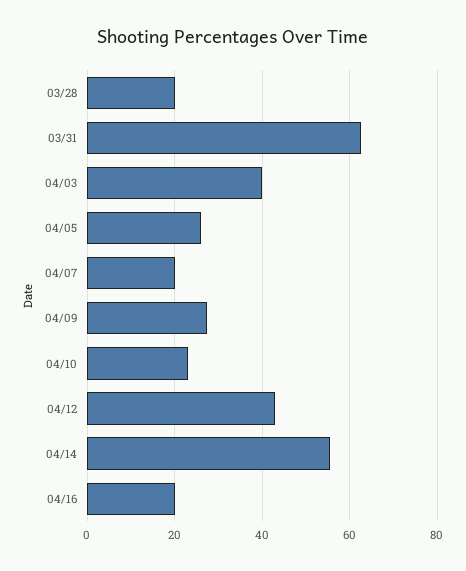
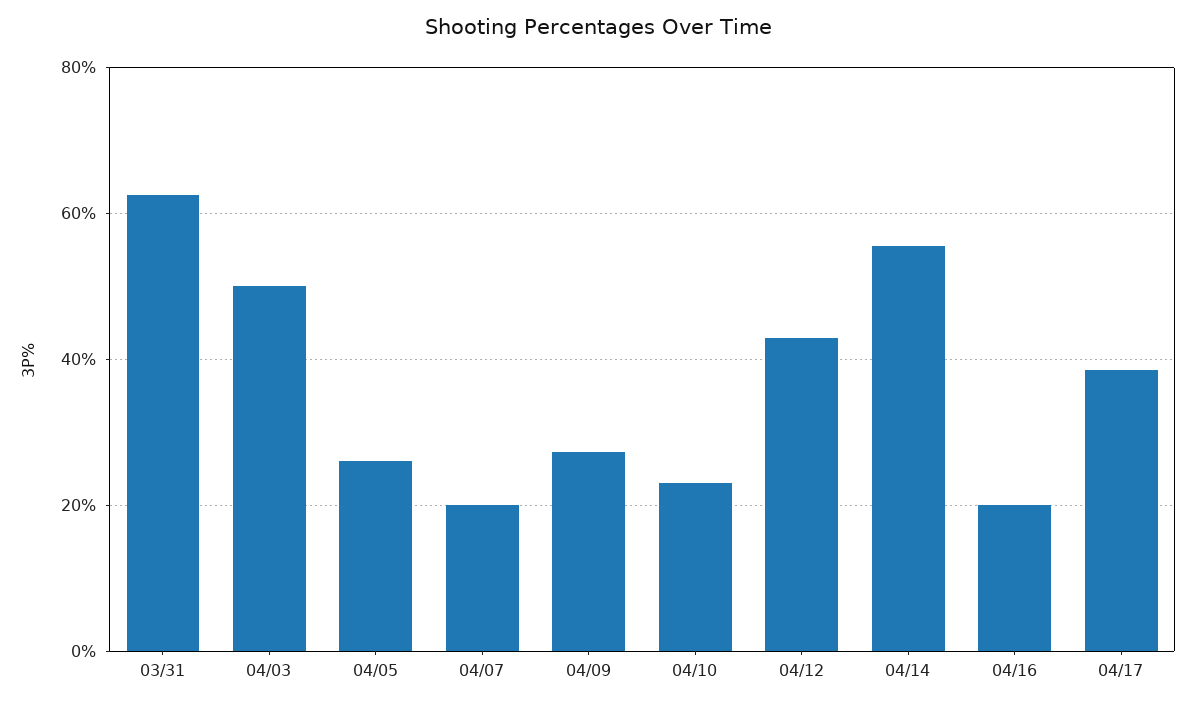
03/28: 20 -> none
04/03: 40 -> 50
04/17: none -> 38

